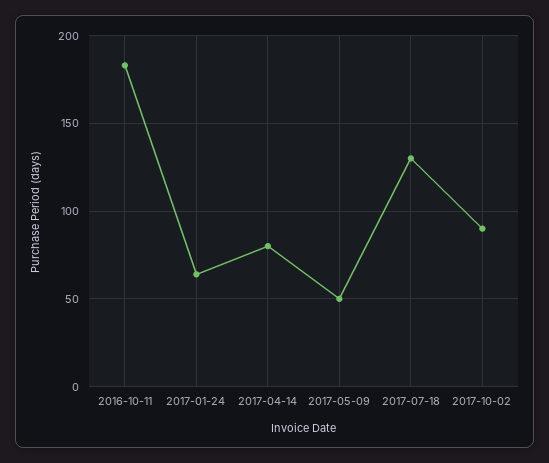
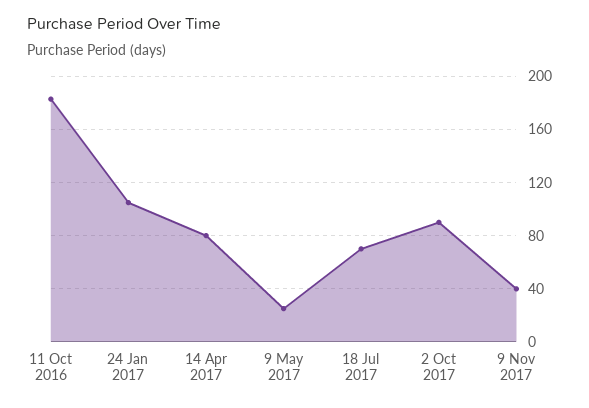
2017-01-24: 65 -> 105
2017-05-09: 50 -> 25
2017-07-18: 130 -> 70
9 Nov 2017: none -> 40

